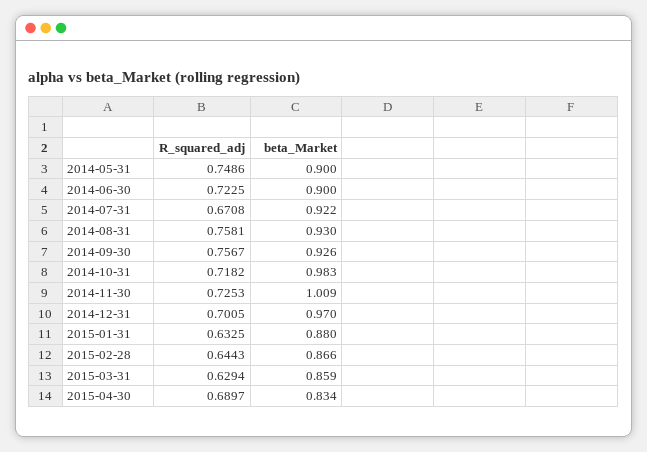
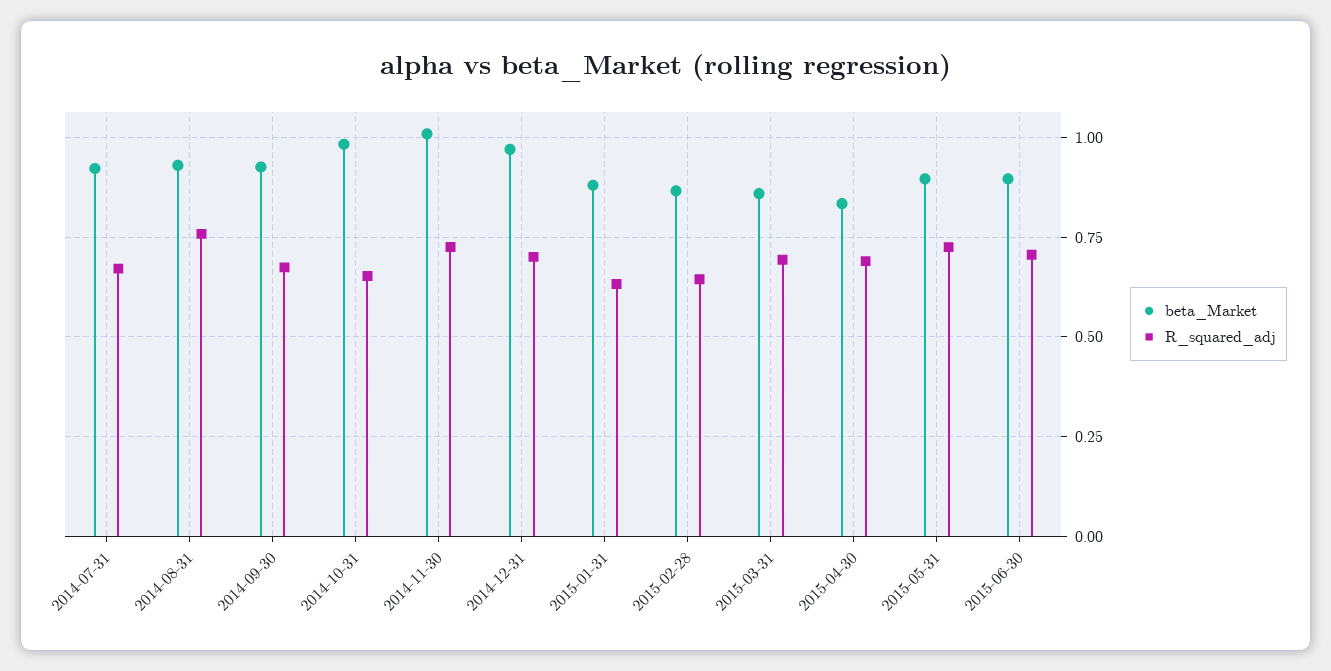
R_squared_adj, 2014-05-31: 0.7486 -> none
beta_Market, 2014-05-31: 0.9 -> none
R_squared_adj, 2014-06-30: 0.7225 -> none
beta_Market, 2014-06-30: 0.9 -> none
R_squared_adj, 2014-09-30: 0.7567 -> 0.675
R_squared_adj, 2014-10-31: 0.7182 -> 0.65
R_squared_adj, 2015-03-31: 0.6294 -> 0.7
beta_Market, 2015-05-31: none -> 0.9
R_squared_adj, 2015-05-31: none -> 0.725
beta_Market, 2015-06-30: none -> 0.9
R_squared_adj, 2015-06-30: none -> 0.7

